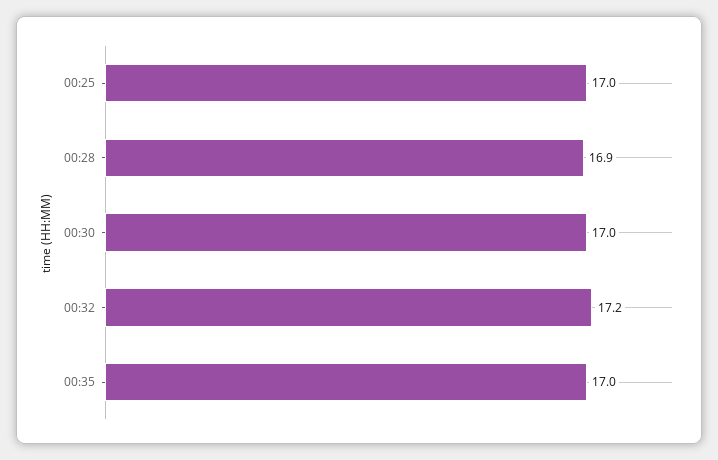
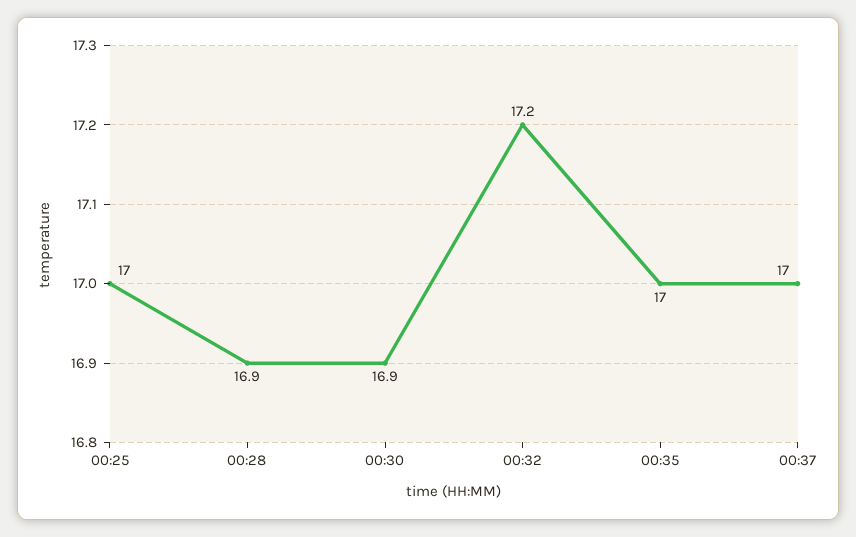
00:30: 17 -> 16.9
00:37: none -> 17

